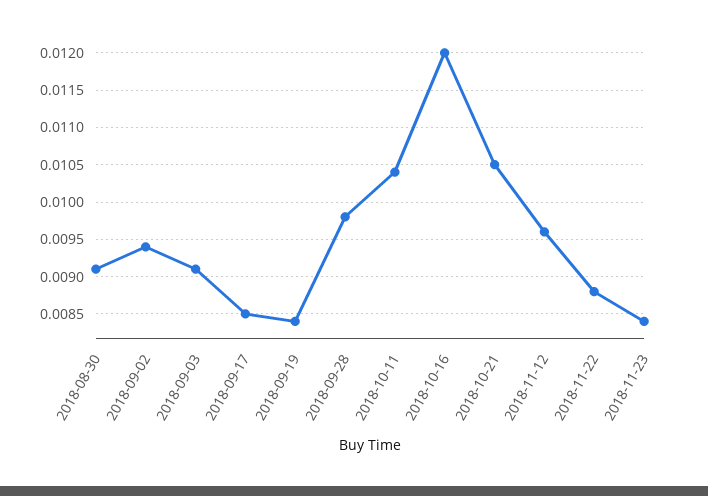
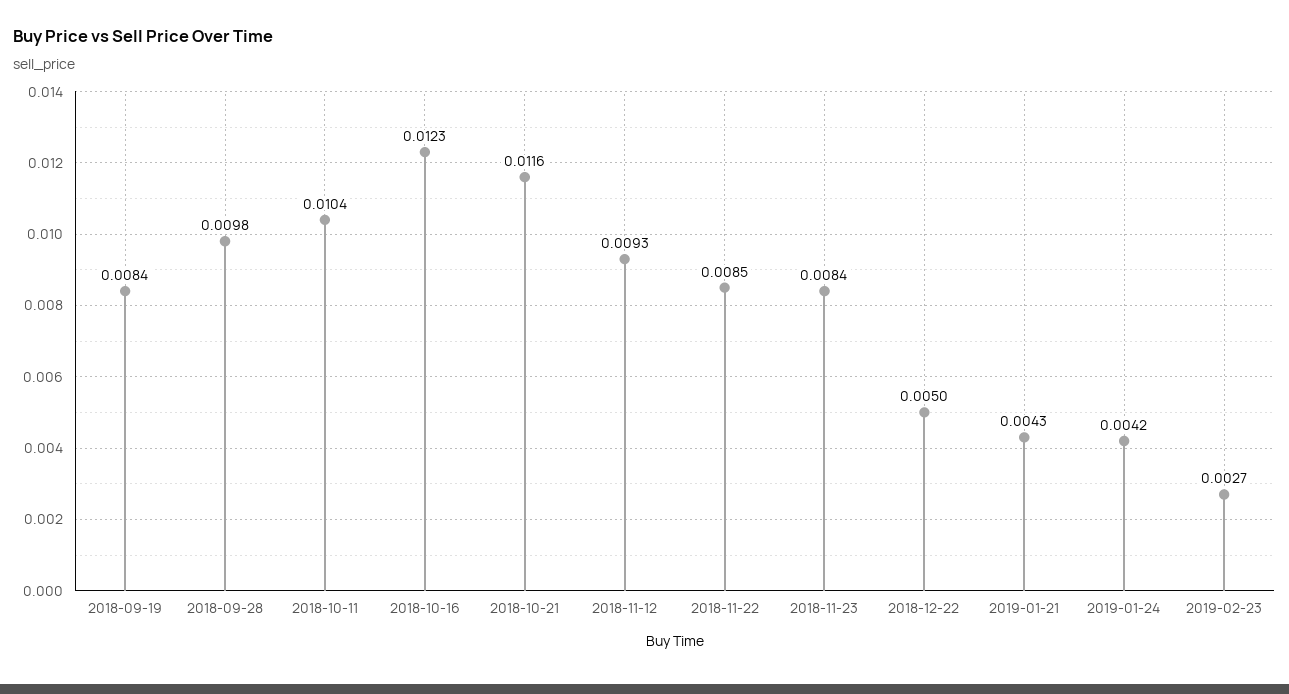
2018-08-30: 0.0091 -> none
2018-09-02: 0.0094 -> none
2018-09-03: 0.0091 -> none
2018-09-17: 0.0085 -> none
2018-10-16: 0.012 -> 0.0123
2018-10-21: 0.0105 -> 0.0116
2018-11-12: 0.0096 -> 0.0093
2018-11-22: 0.0088 -> 0.0085
2018-12-22: none -> 0.005
2019-01-21: none -> 0.0043
2019-01-24: none -> 0.0042
2019-02-23: none -> 0.0027

